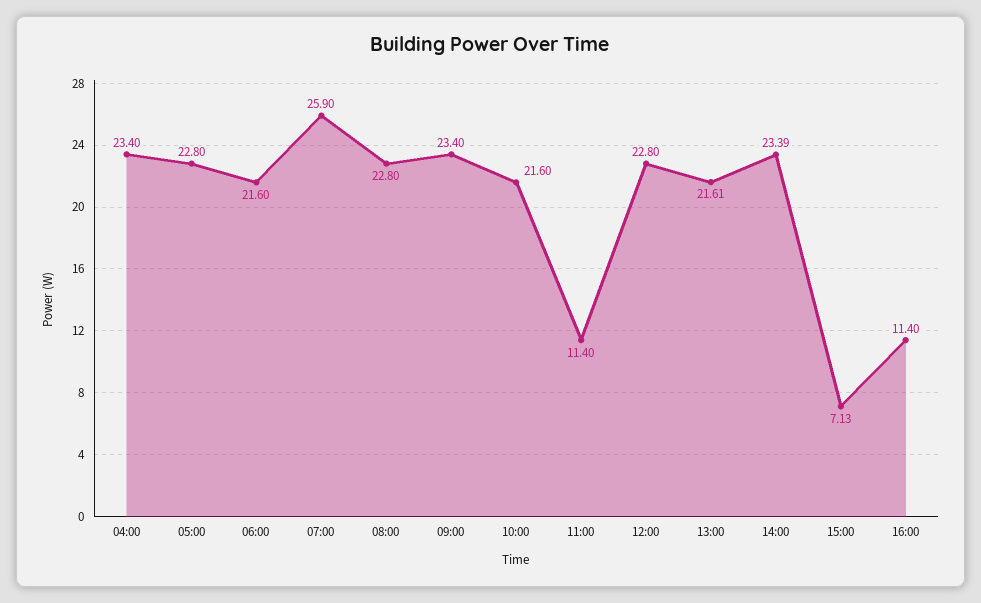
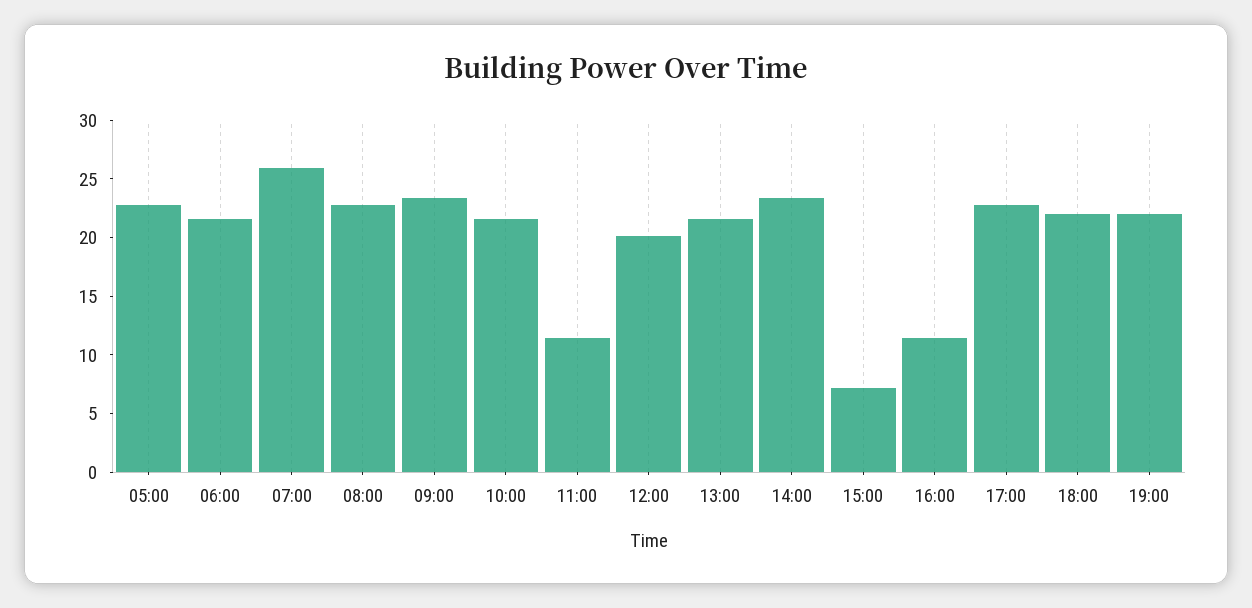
04:00: 23.4 -> none
12:00: 22.8 -> 20
17:00: none -> 23
18:00: none -> 22
19:00: none -> 22

